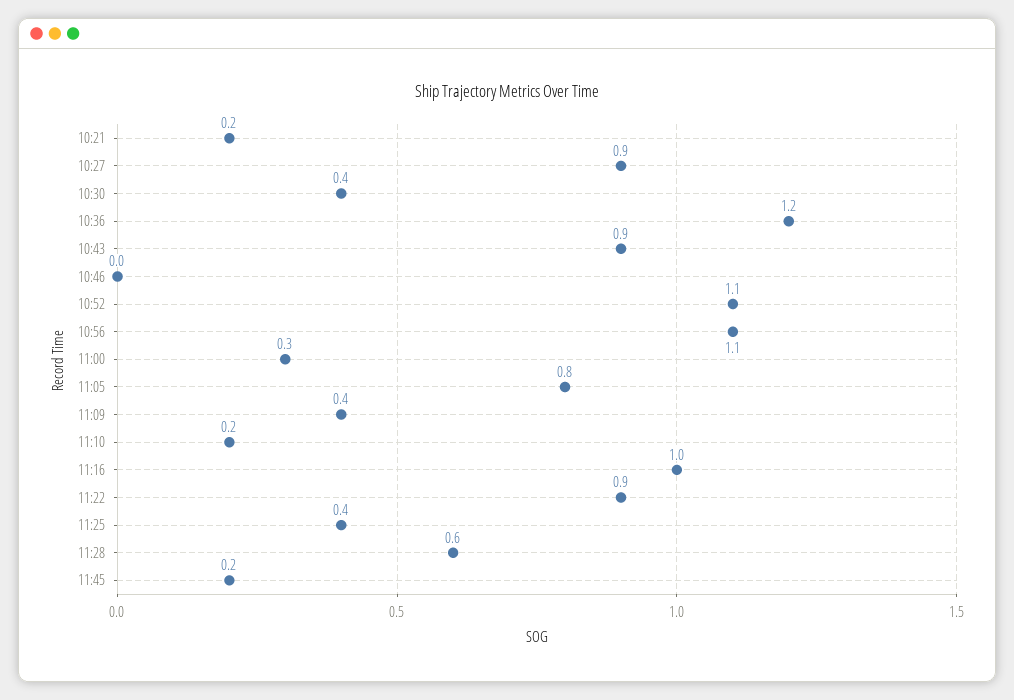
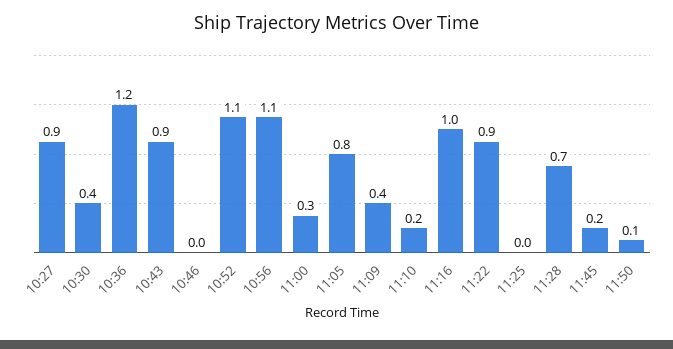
10:21: 0.2 -> none
11:25: 0.4 -> 0
11:28: 0.6 -> 0.7
11:50: none -> 0.1

